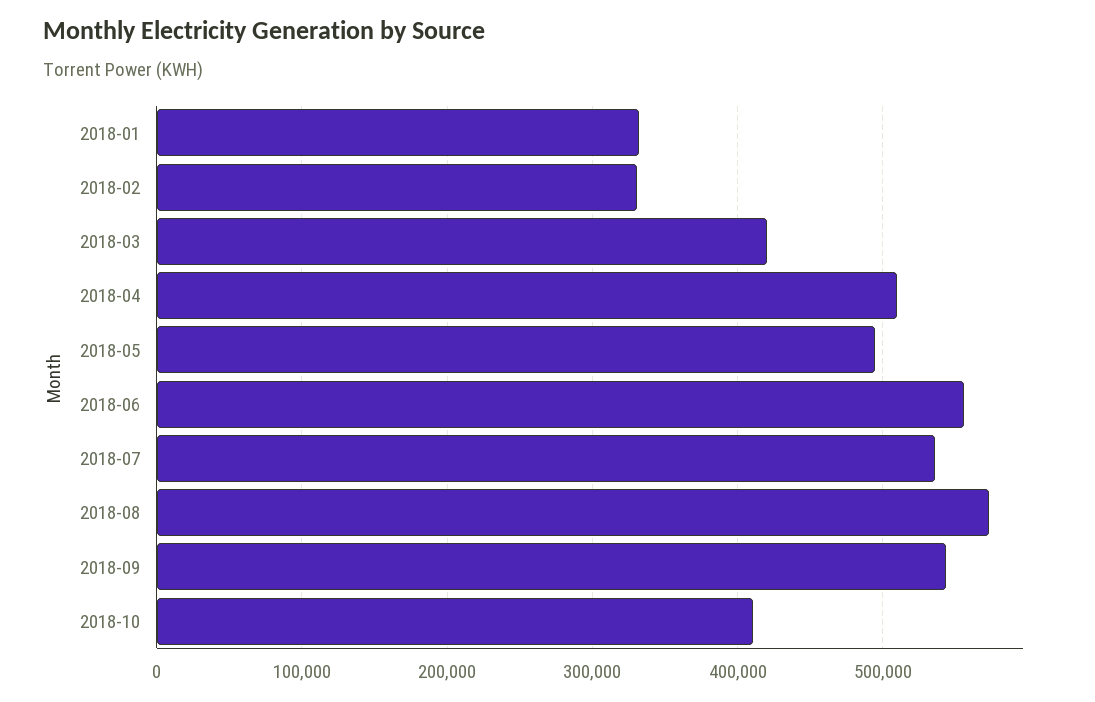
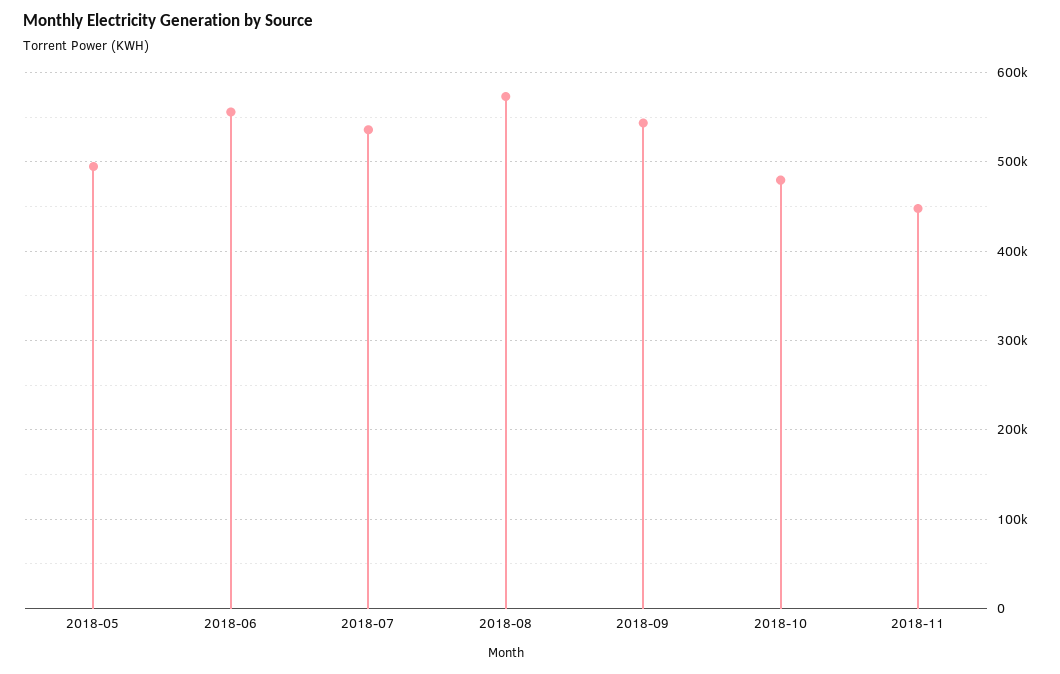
2018-01: 330000 -> none
2018-02: 330000 -> none
2018-03: 420000 -> none
2018-04: 510000 -> none
2018-10: 410000 -> 480000
2018-11: none -> 450000

